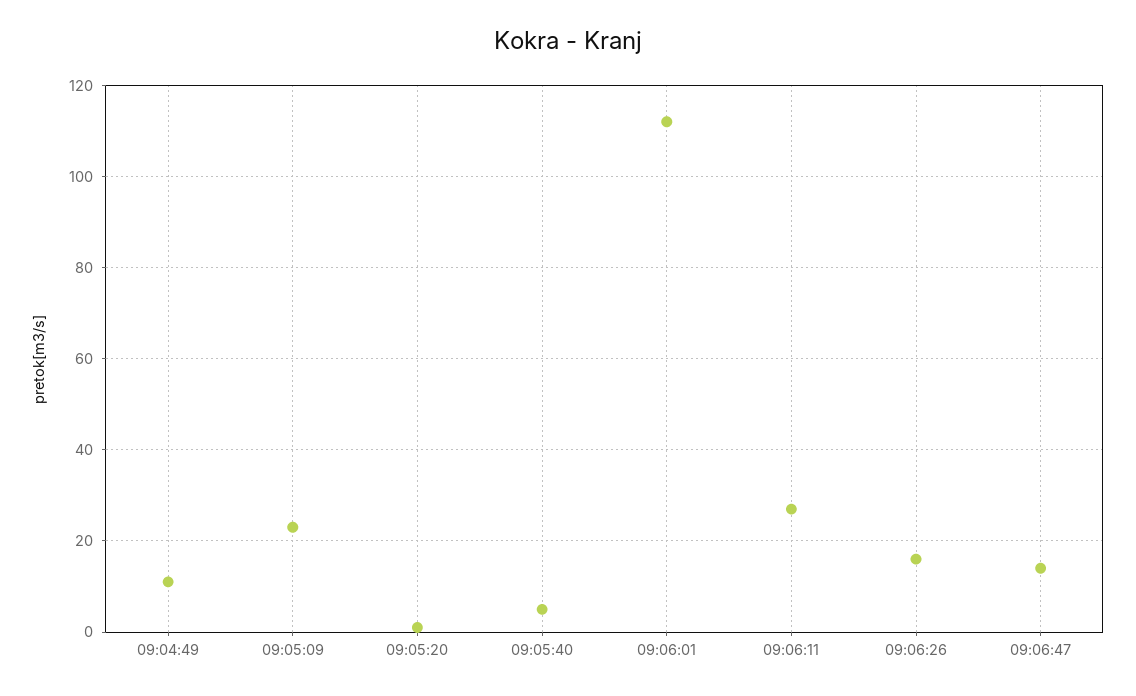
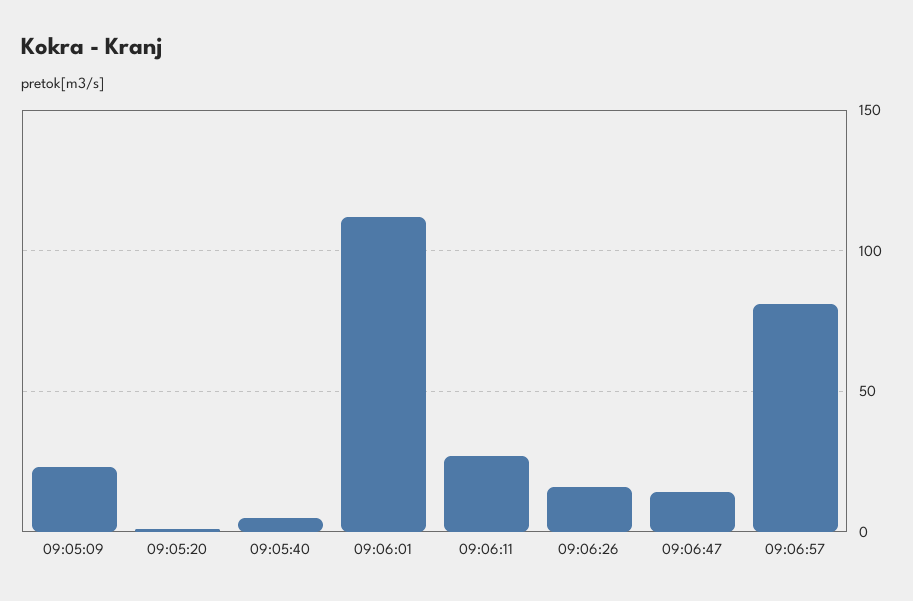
09:04:49: 10 -> none
09:06:57: none -> 80

